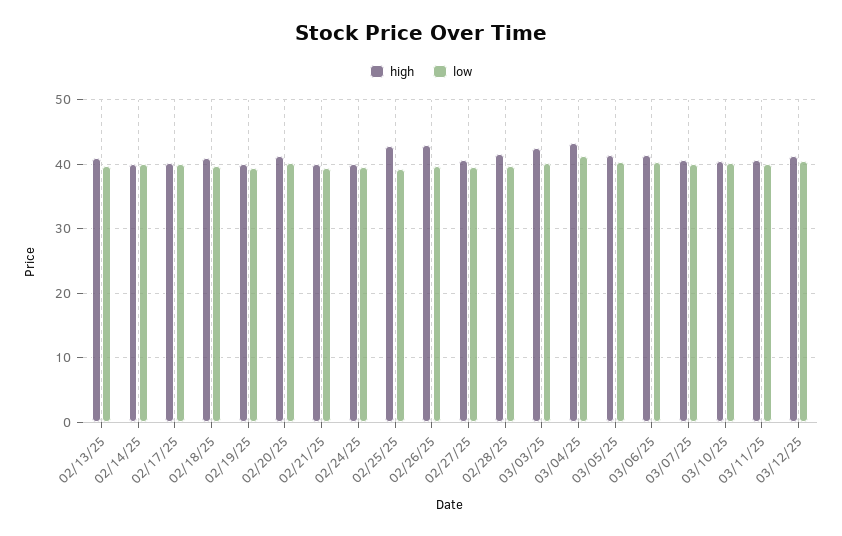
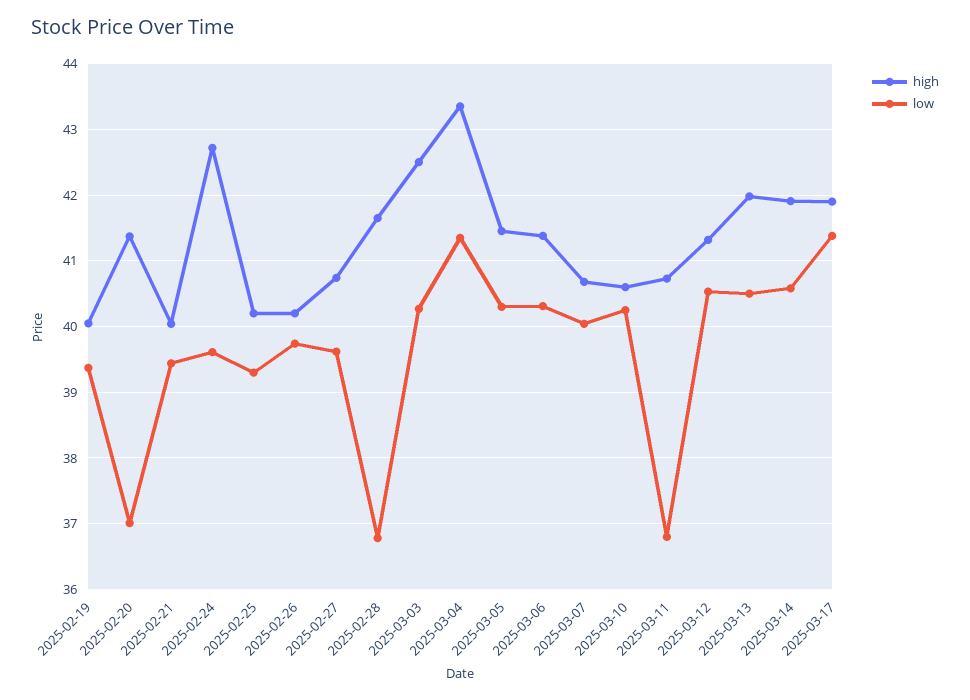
high, 02/13/25: 41 -> none
low, 02/13/25: 40 -> none
high, 02/14/25: 40 -> none
low, 02/14/25: 40 -> none
high, 02/17/25: 40 -> none
low, 02/17/25: 40 -> none
high, 02/18/25: 41 -> none
low, 02/18/25: 40 -> none
low, 02/20/25: 40 -> 37
high, 02/24/25: 40 -> 42.7
high, 02/25/25: 43 -> 40.2
high, 02/26/25: 43 -> 40.2
low, 02/28/25: 40 -> 36.8
low, 03/11/25: 40 -> 36.8
high, 2025-03-13: none -> 42
low, 2025-03-13: none -> 40.5
high, 2025-03-14: none -> 41.9
low, 2025-03-14: none -> 40.6
high, 2025-03-17: none -> 41.9
low, 2025-03-17: none -> 41.4

